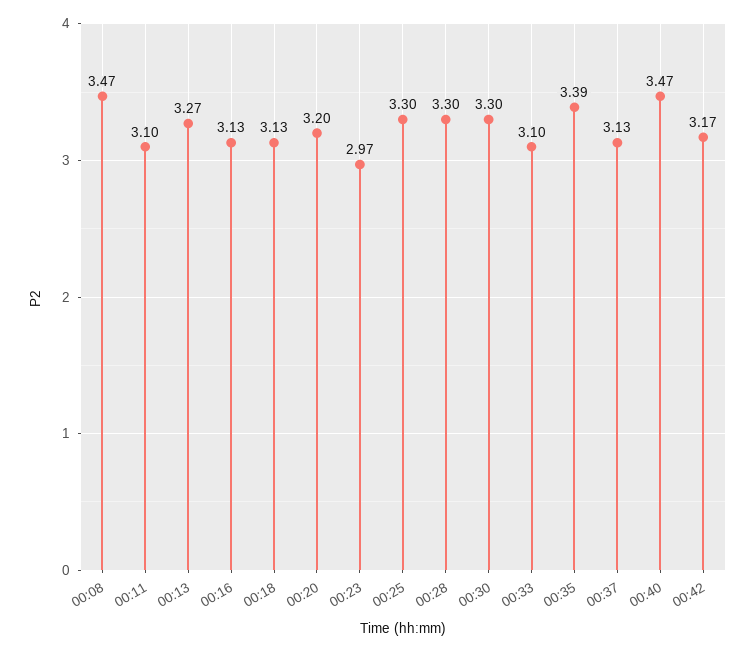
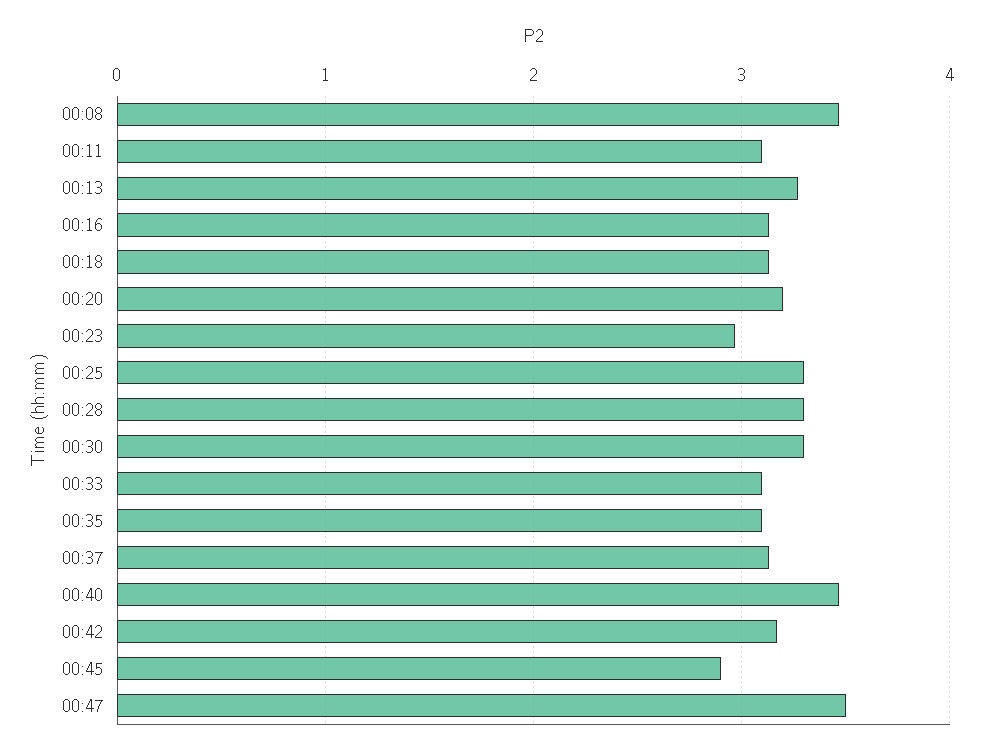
00:35: 3.39 -> 3.1
00:45: none -> 2.9
00:47: none -> 3.5

